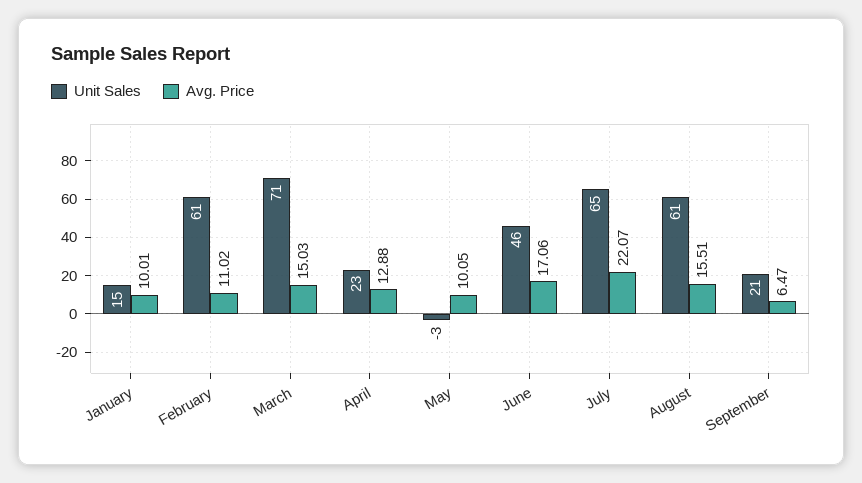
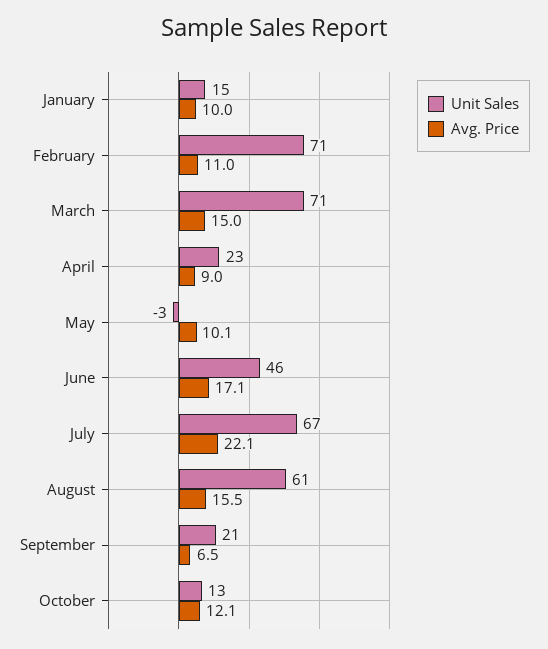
Unit Sales, February: 61 -> 71
Avg. Price, April: 12.88 -> 9
Unit Sales, July: 65 -> 67
Unit Sales, October: none -> 13
Avg. Price, October: none -> 12.1

